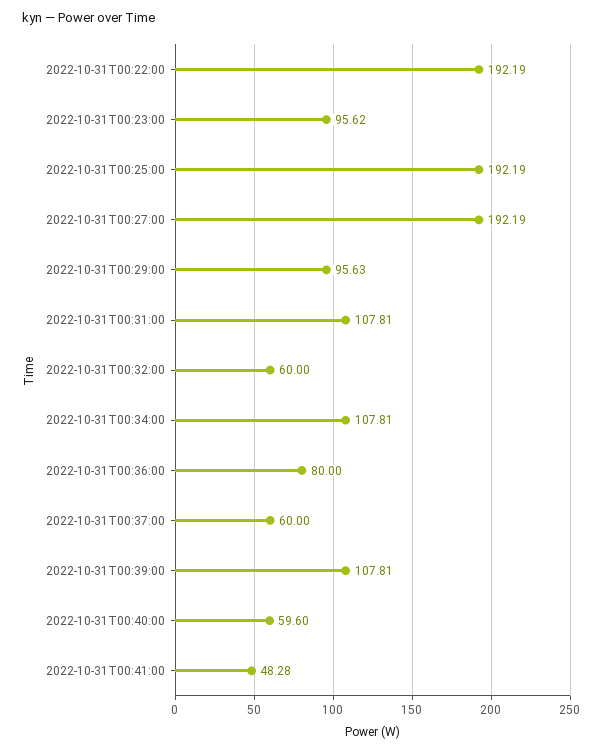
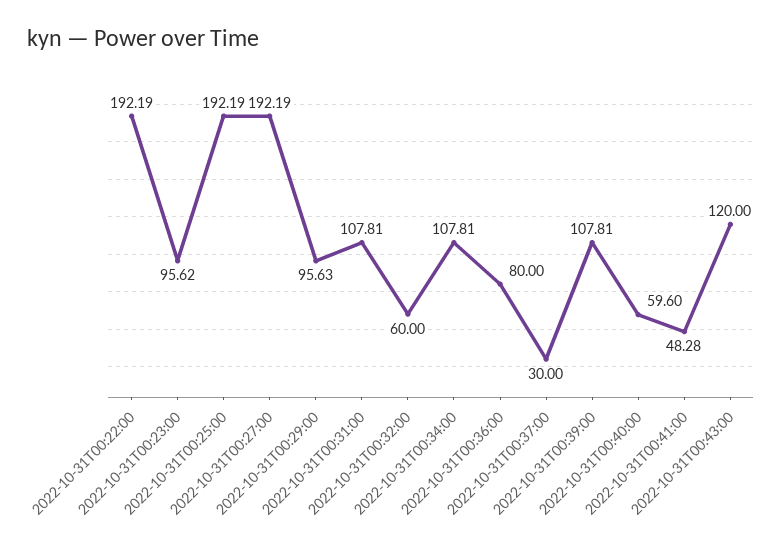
2022-10-31T00:37:00: 60 -> 30
2022-10-31T00:43:00: none -> 120

